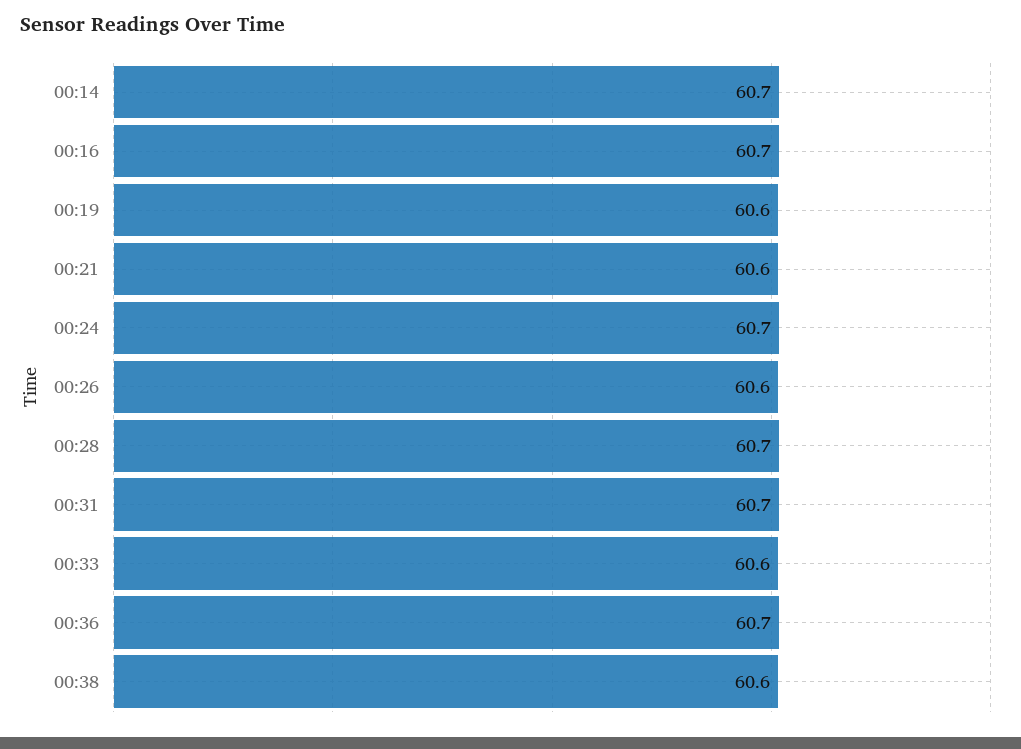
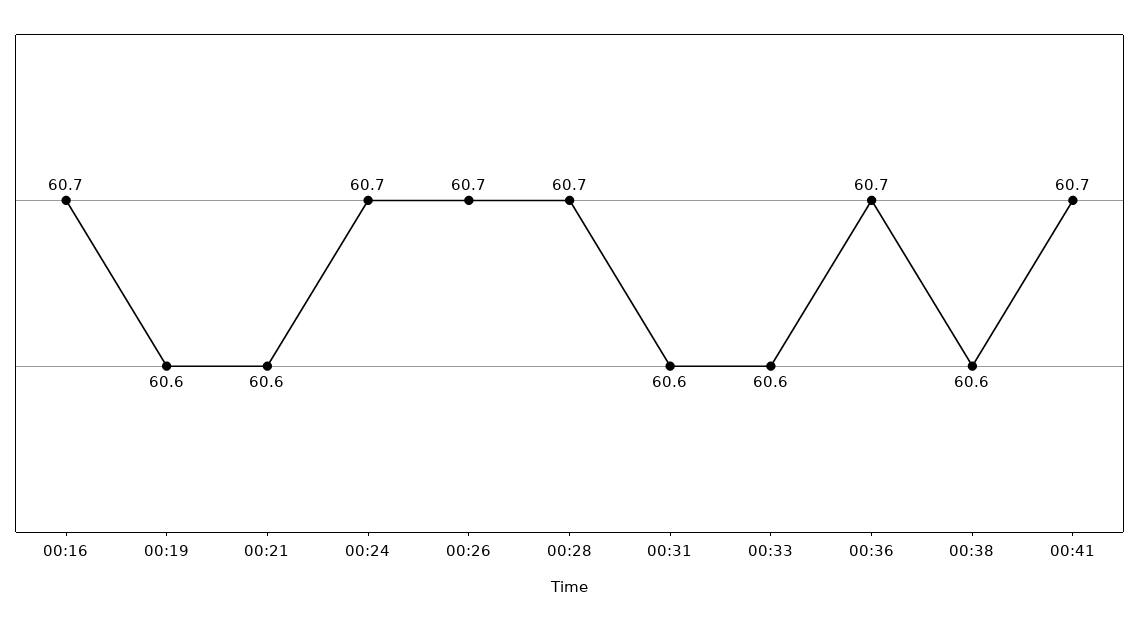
00:14: 60.7 -> none
00:26: 60.6 -> 60.7
00:31: 60.7 -> 60.6
00:41: none -> 60.7

